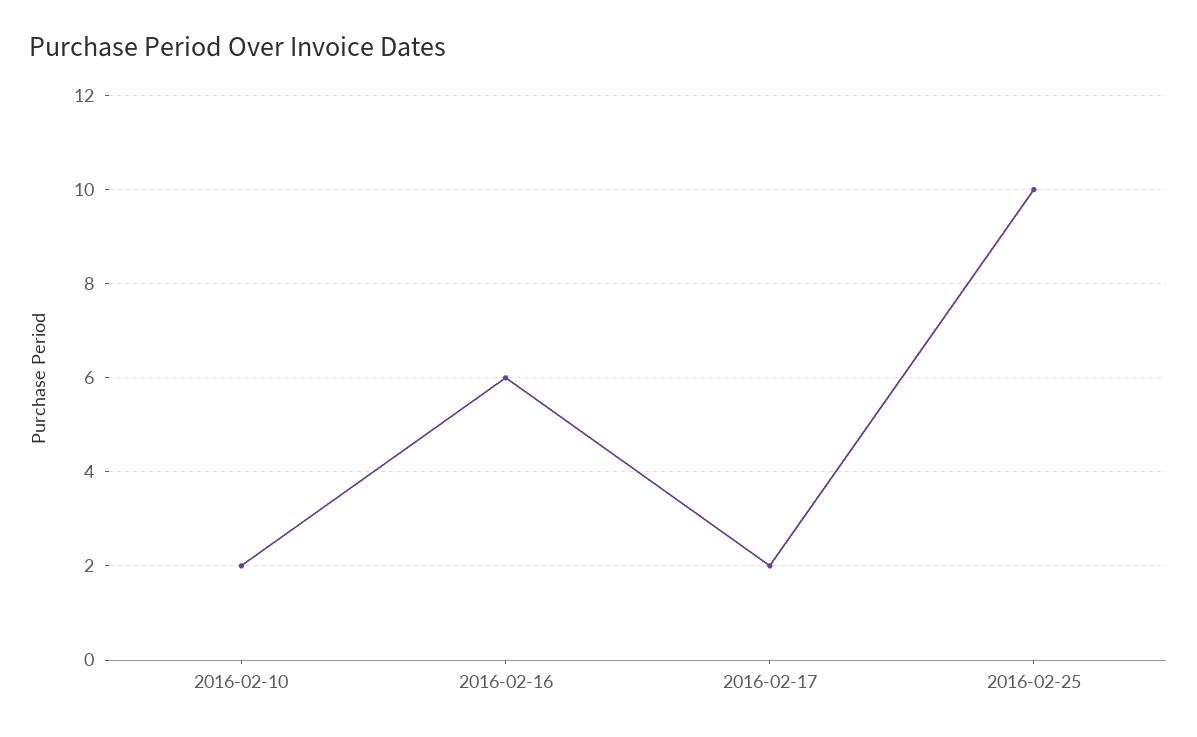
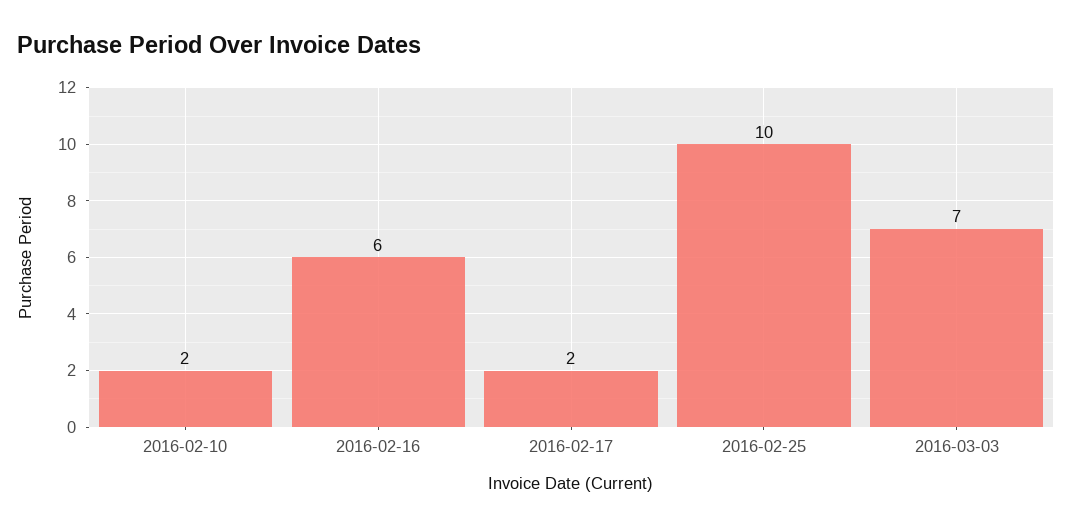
2016-03-03: none -> 7

